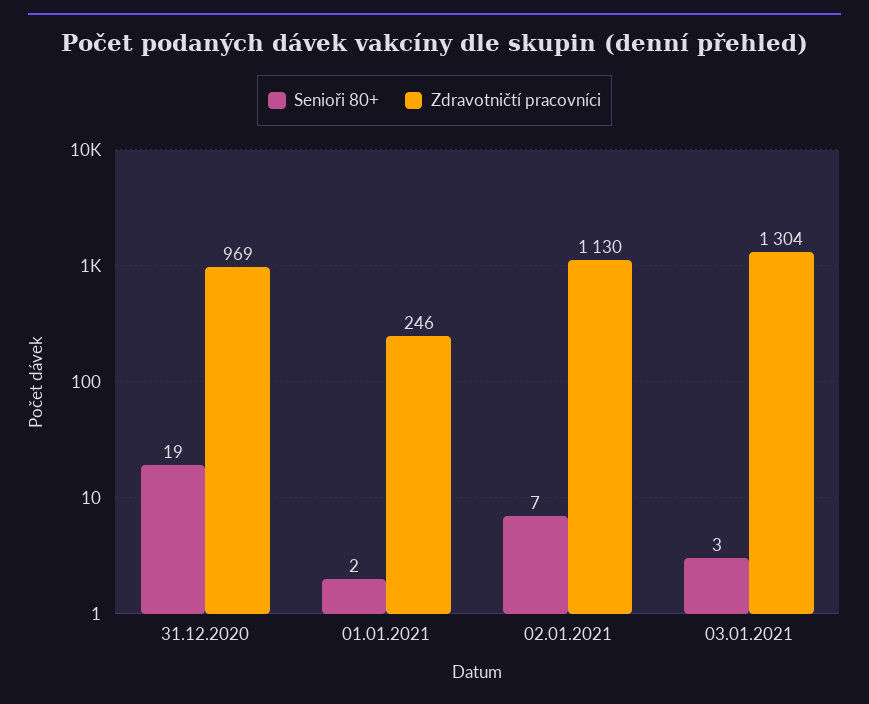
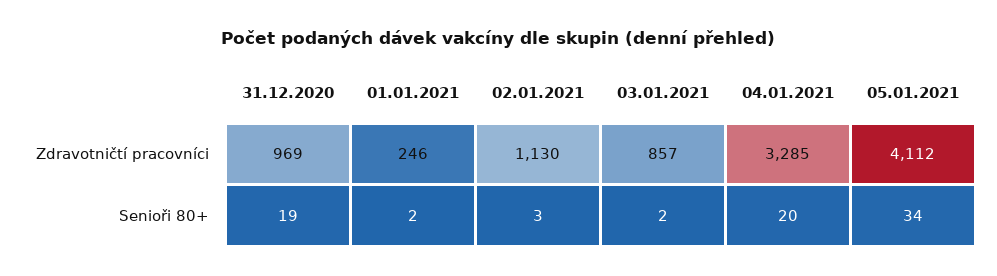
Senioři 80+, 02.01.2021: 7 -> 3
Senioři 80+, 03.01.2021: 3 -> 2
Zdravotničtí pracovníci, 03.01.2021: 1304 -> 857
Zdravotničtí pracovníci, 04.01.2021: none -> 3285
Zdravotničtí pracovníci, 05.01.2021: none -> 4112
Senioři 80+, 04.01.2021: none -> 20
Senioři 80+, 05.01.2021: none -> 34

